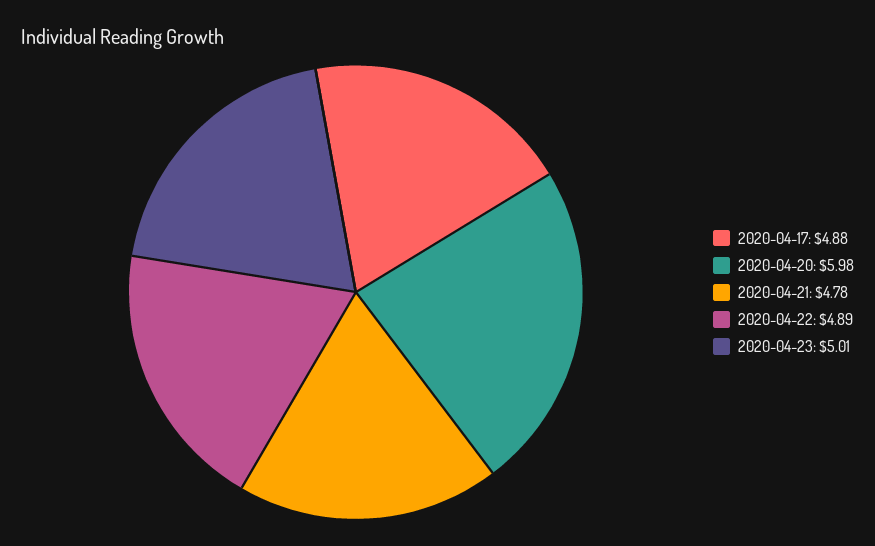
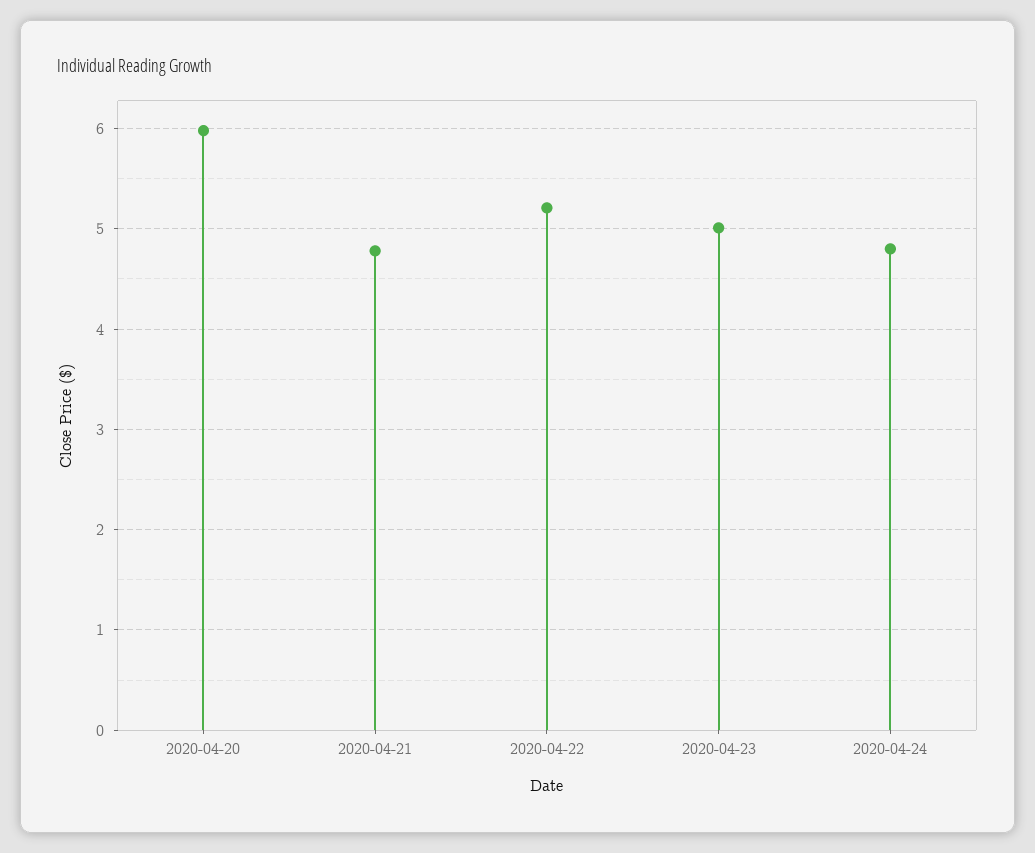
2020-04-17: 4.88 -> none
2020-04-22: 4.89 -> 5.2
2020-04-24: none -> 4.8

